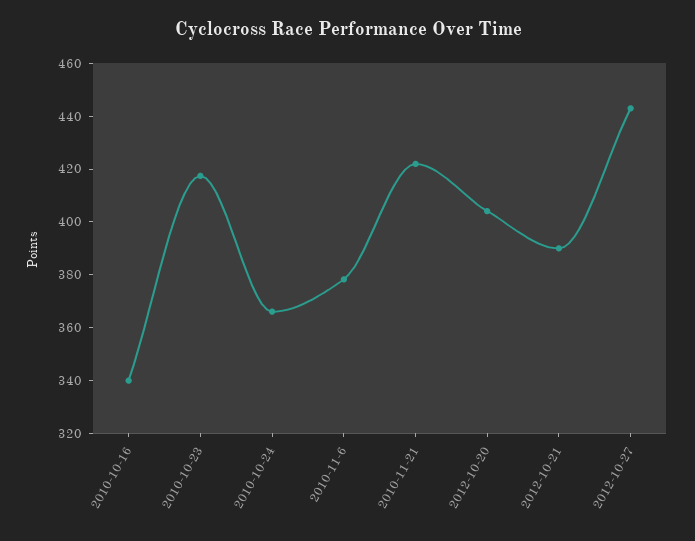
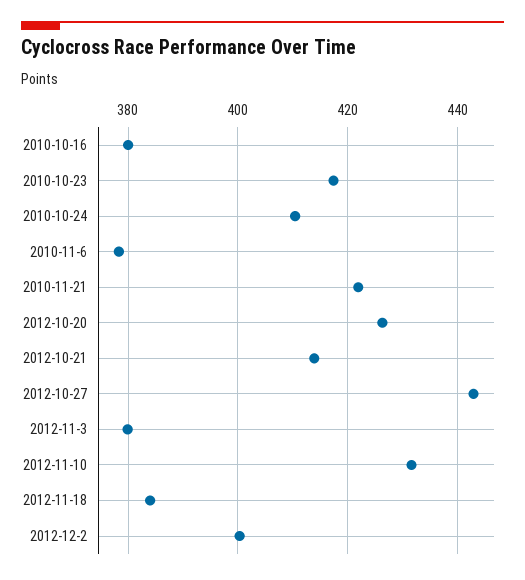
2010-10-16: 340 -> 380
2010-10-24: 365 -> 410
2012-10-20: 405 -> 426
2012-10-21: 390 -> 414
2012-11-3: none -> 380
2012-11-10: none -> 432
2012-11-18: none -> 384
2012-12-2: none -> 400

